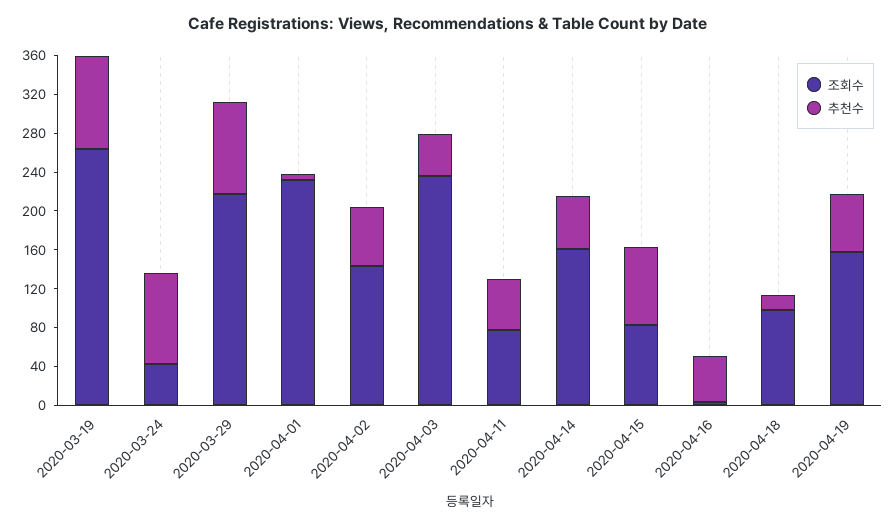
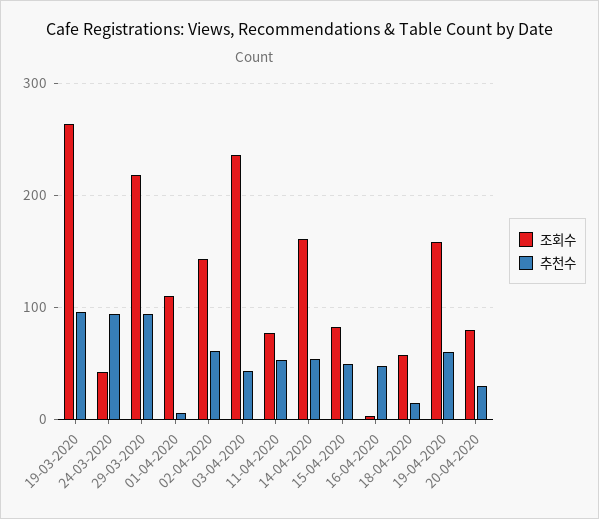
조회수, 2020-04-01: 230 -> 110
추천수, 2020-04-15: 80 -> 50
조회수, 2020-04-18: 100 -> 60
조회수, 20-04-2020: none -> 80
추천수, 20-04-2020: none -> 30

